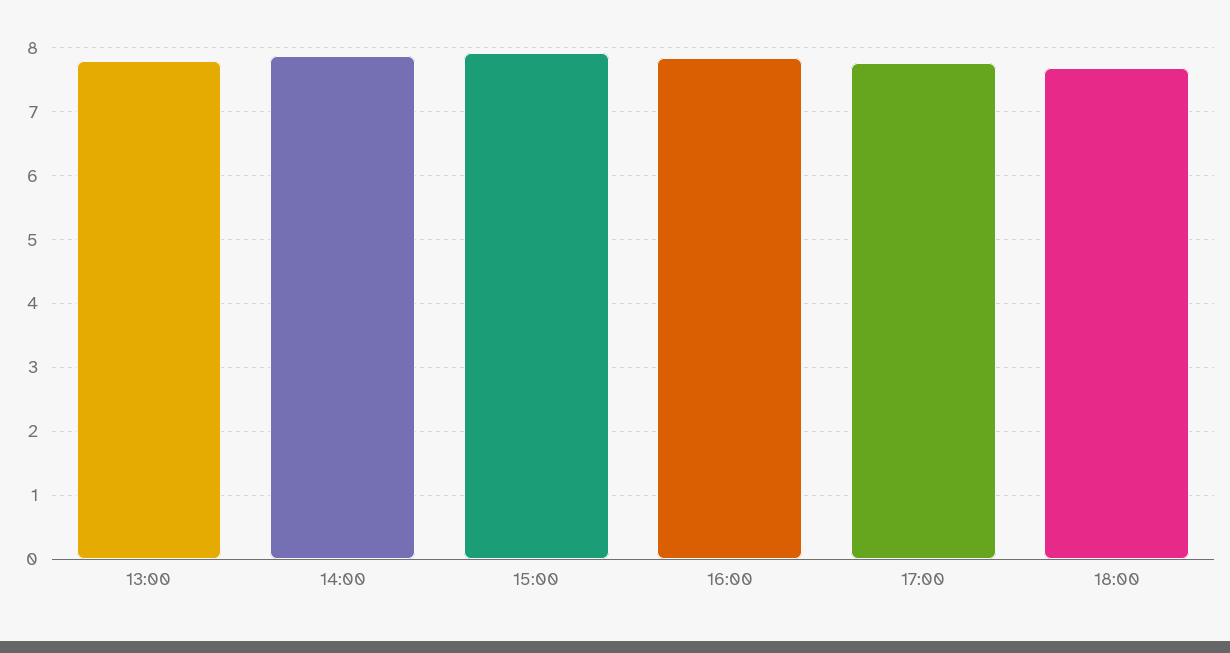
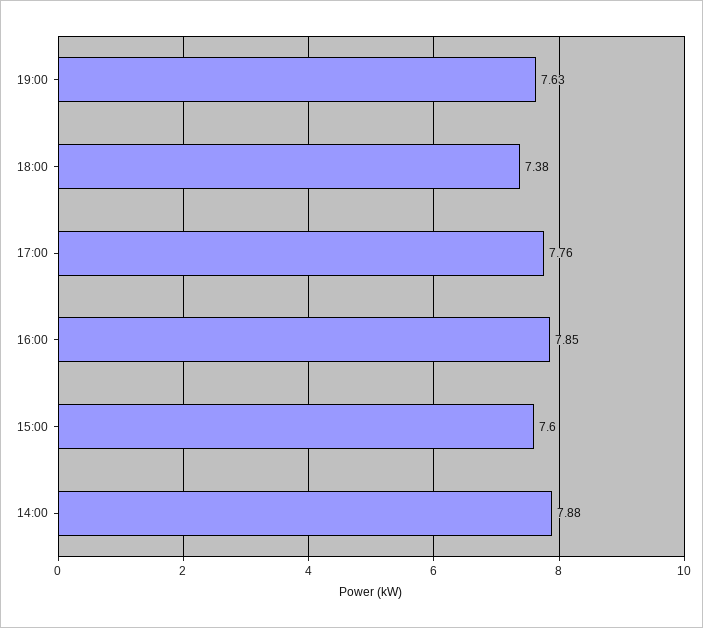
13:00: 7.8 -> none
15:00: 7.9 -> 7.6
18:00: 7.7 -> 7.38
19:00: none -> 7.63

